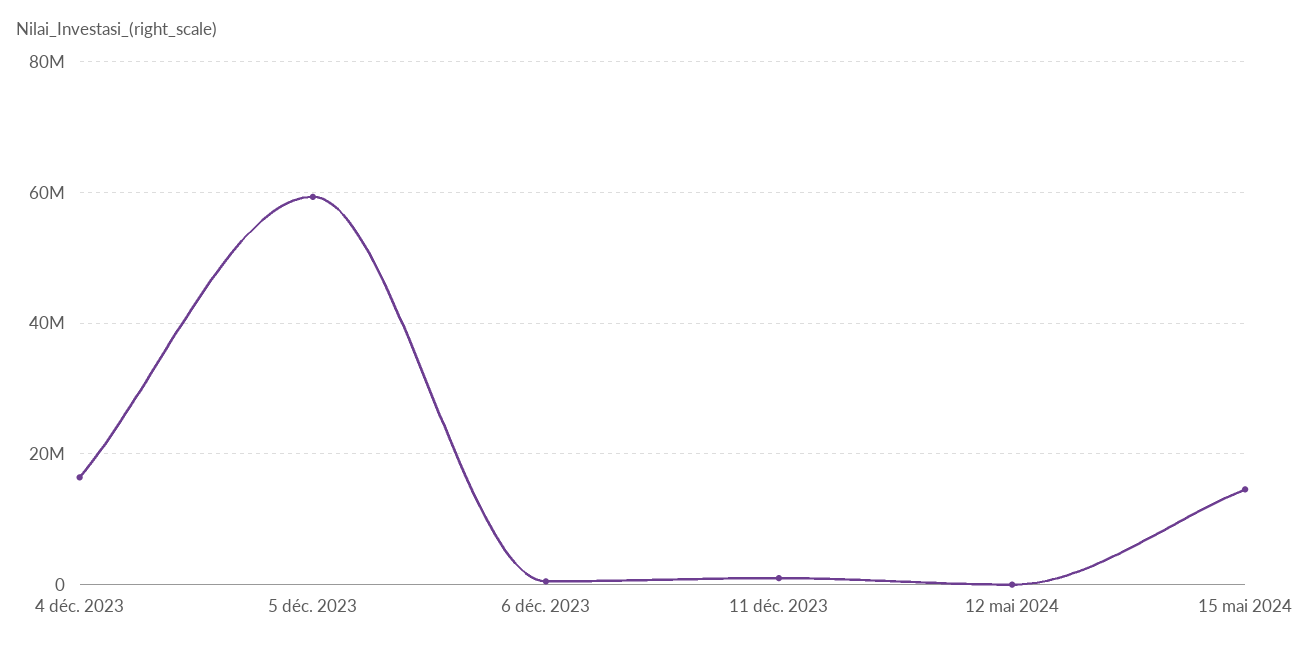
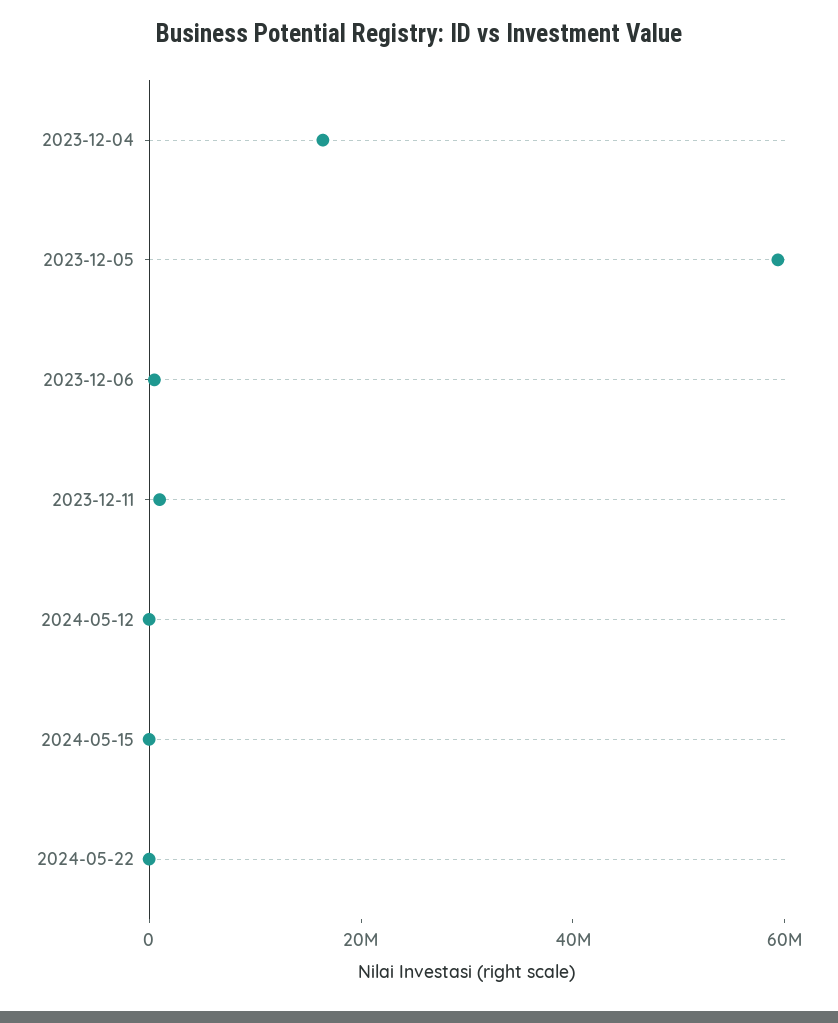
15 mai 2024: 14000000 -> 0
2024-05-22: none -> 0

